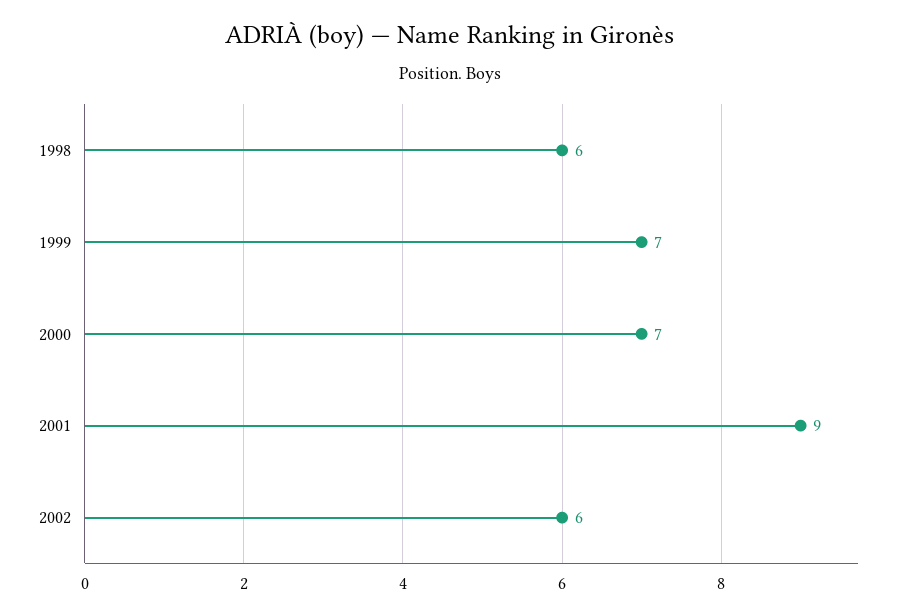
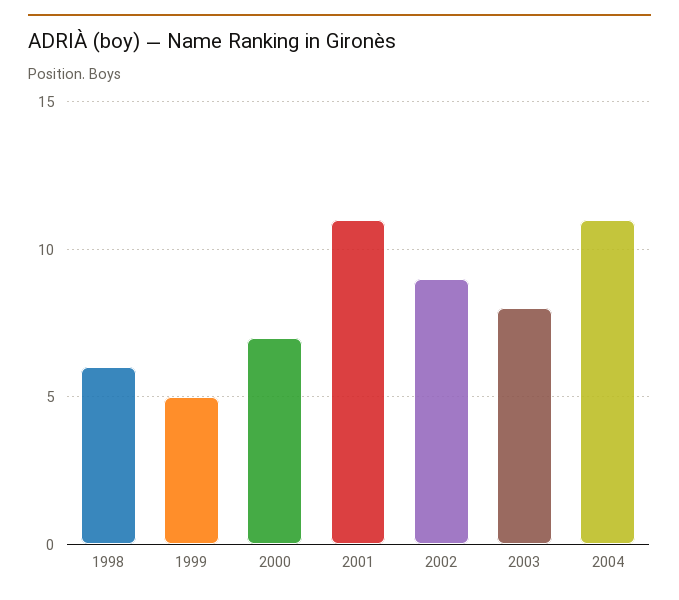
1999: 7 -> 5
2001: 9 -> 11
2002: 6 -> 9
2003: none -> 8
2004: none -> 11

